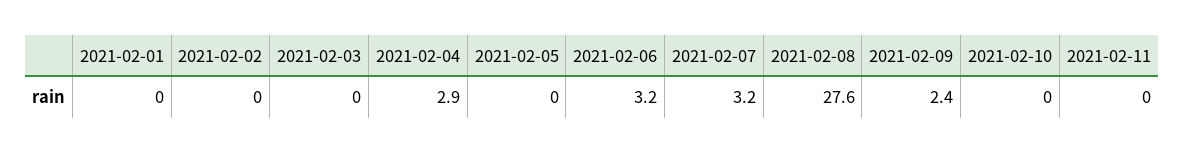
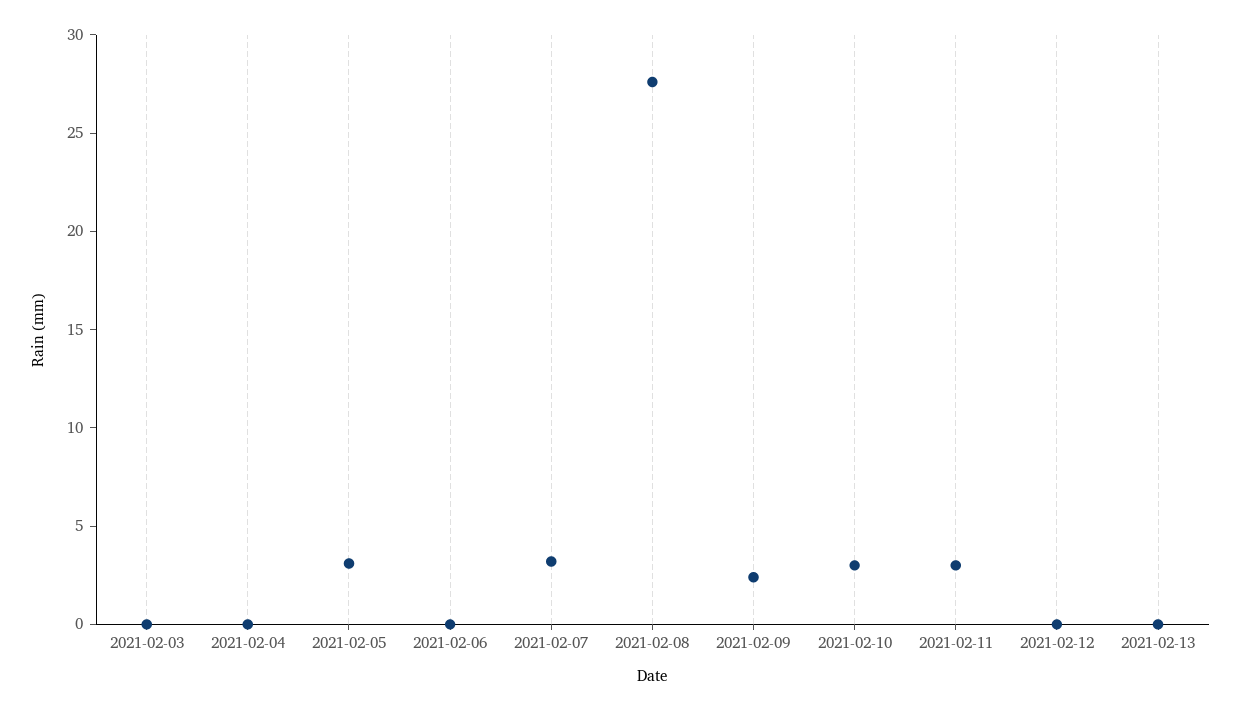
2021-02-01: 0 -> none
2021-02-02: 0 -> none
2021-02-04: 2.9 -> 0
2021-02-05: 0 -> 3
2021-02-06: 3.2 -> 0
2021-02-10: 0 -> 3
2021-02-11: 0 -> 3
2021-02-12: none -> 0
2021-02-13: none -> 0

